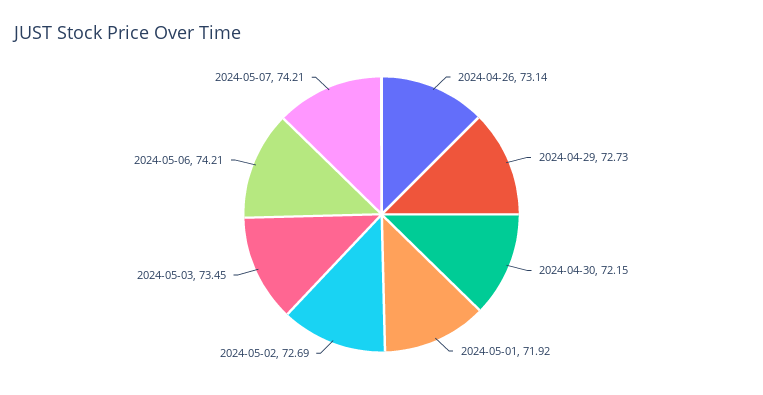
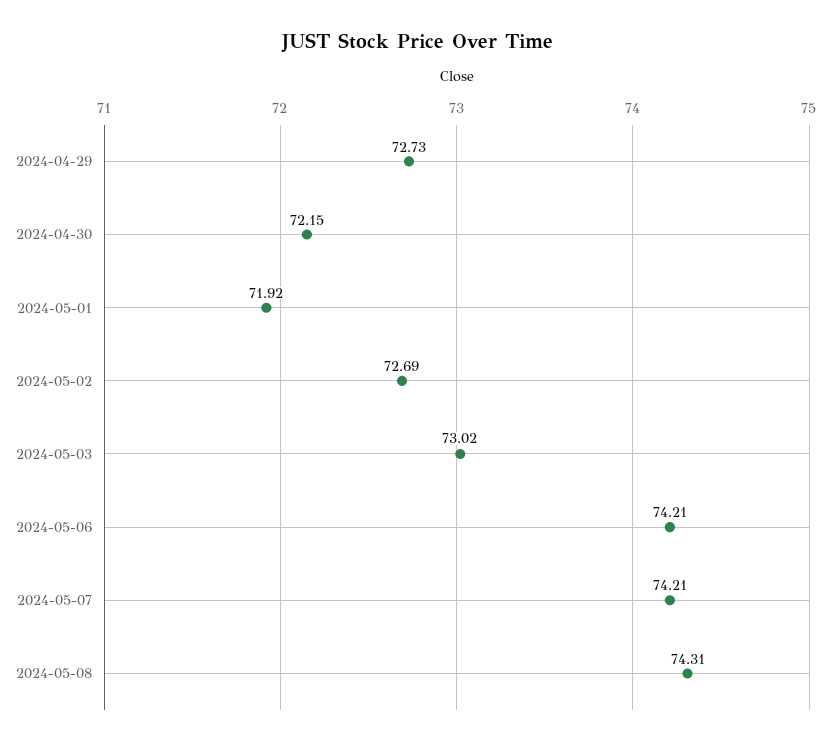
2024-04-26: 73.14 -> none
2024-05-03: 73.45 -> 73.02
2024-05-08: none -> 74.31

